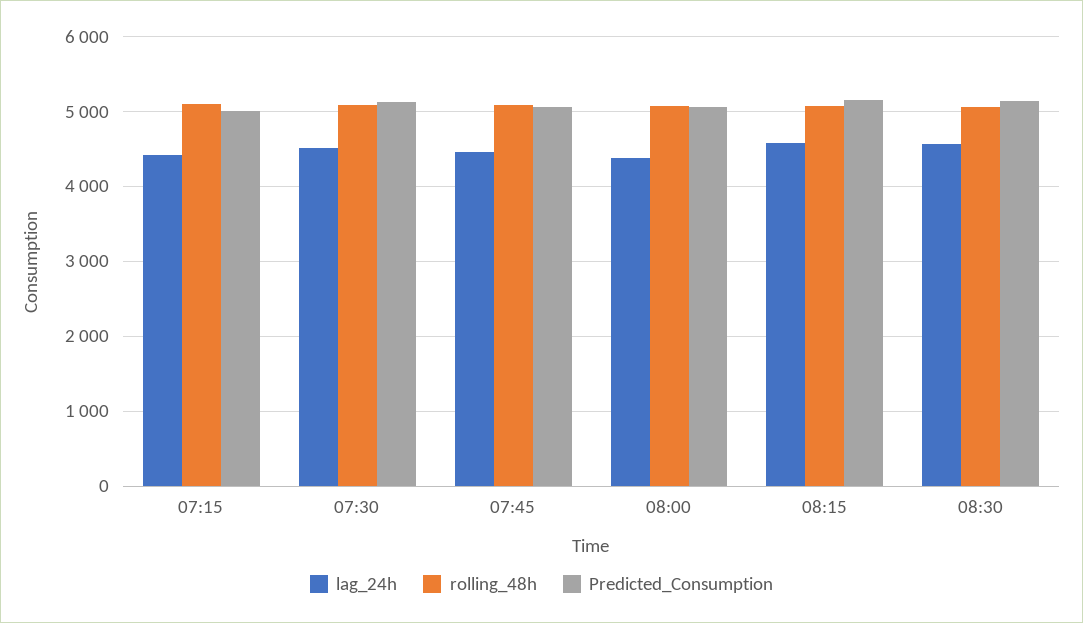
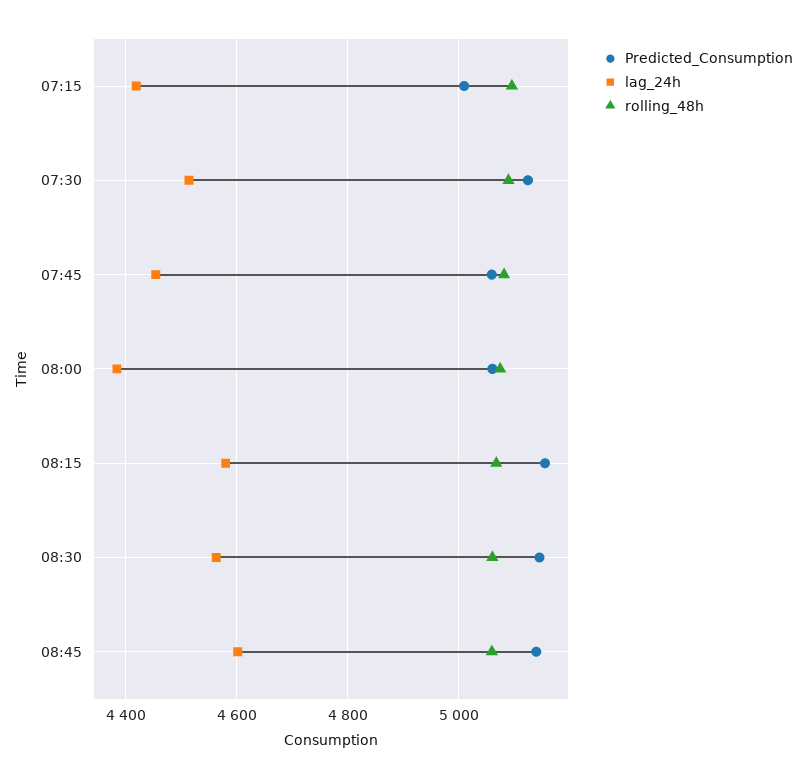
Predicted_Consumption, 08:45: none -> 5140
lag_24h, 08:45: none -> 4600
rolling_48h, 08:45: none -> 5060

